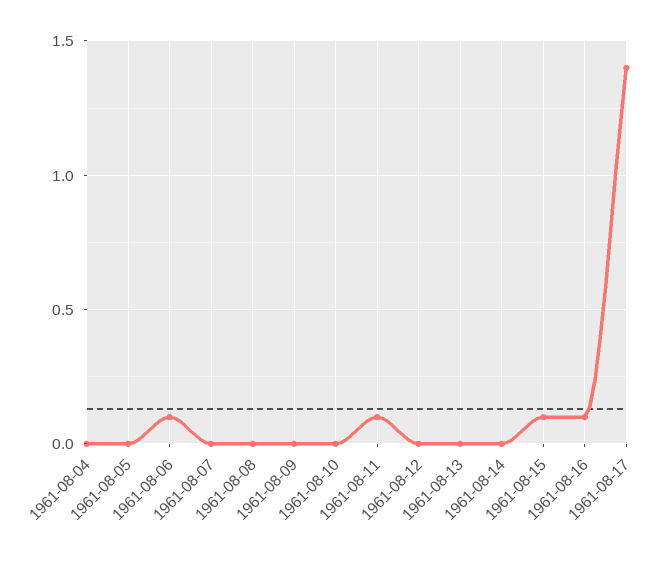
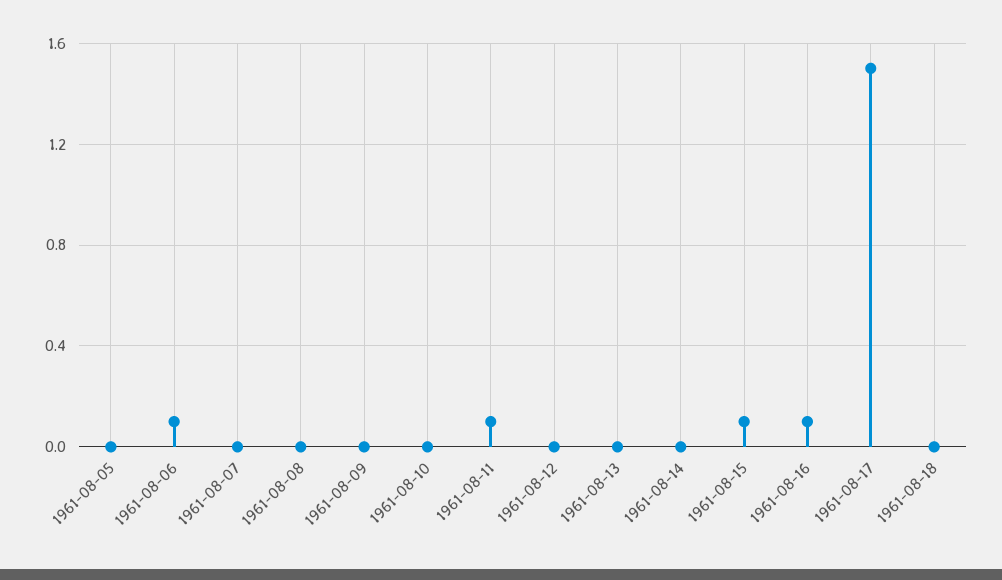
1961-08-04: 0 -> none
1961-08-17: 1.4 -> 1.5
1961-08-18: none -> 0

